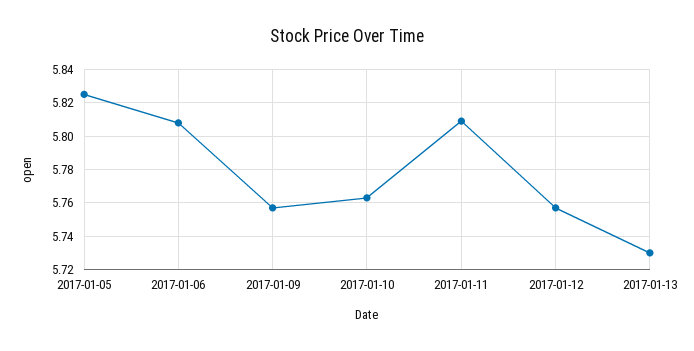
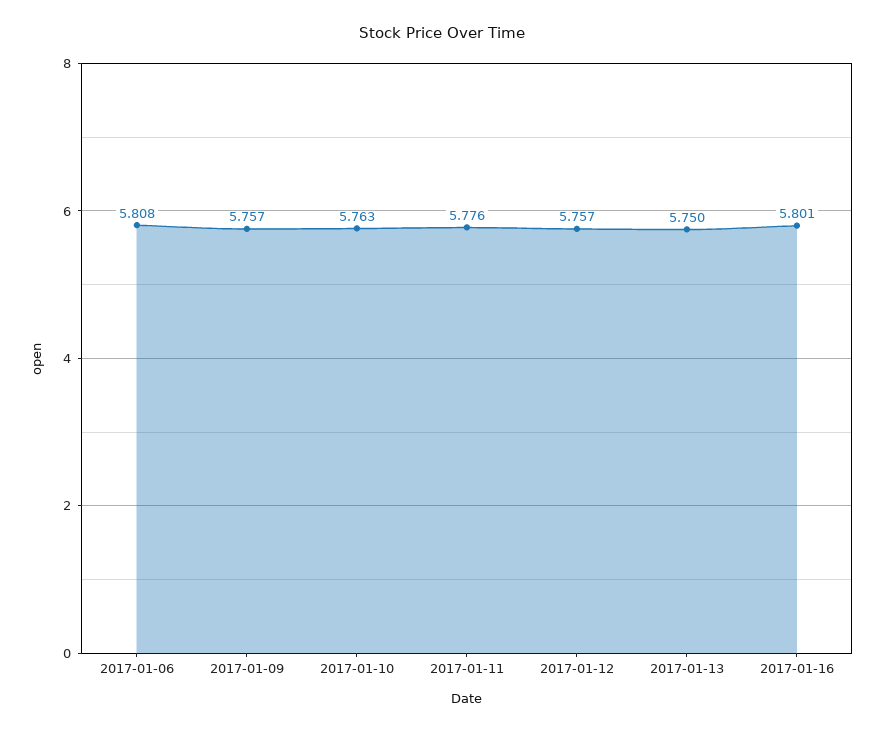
2017-01-05: 5.825 -> none
2017-01-11: 5.81 -> 5.776
2017-01-13: 5.73 -> 5.75
2017-01-16: none -> 5.801

